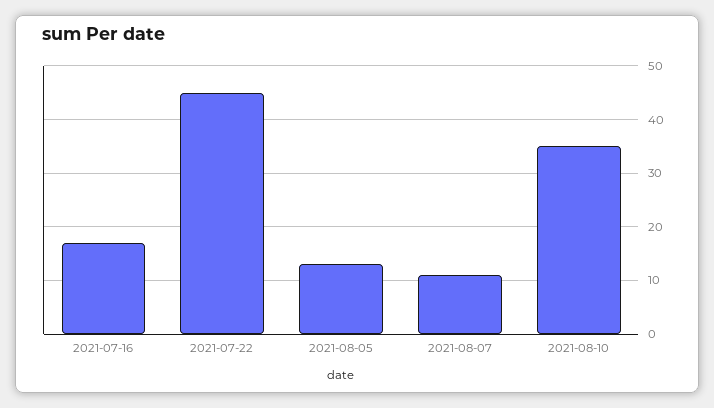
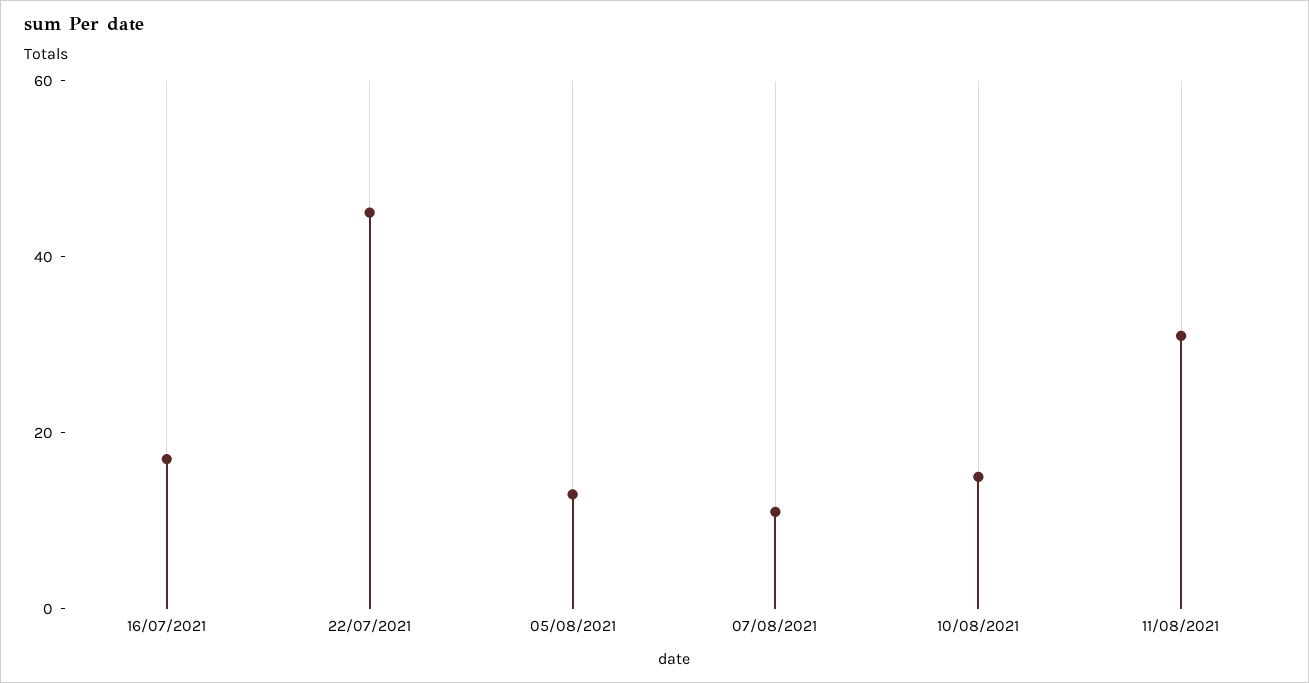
2021-08-10: 35 -> 15
11/08/2021: none -> 30

